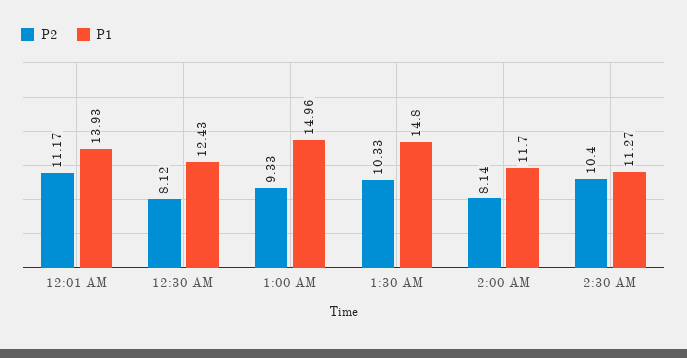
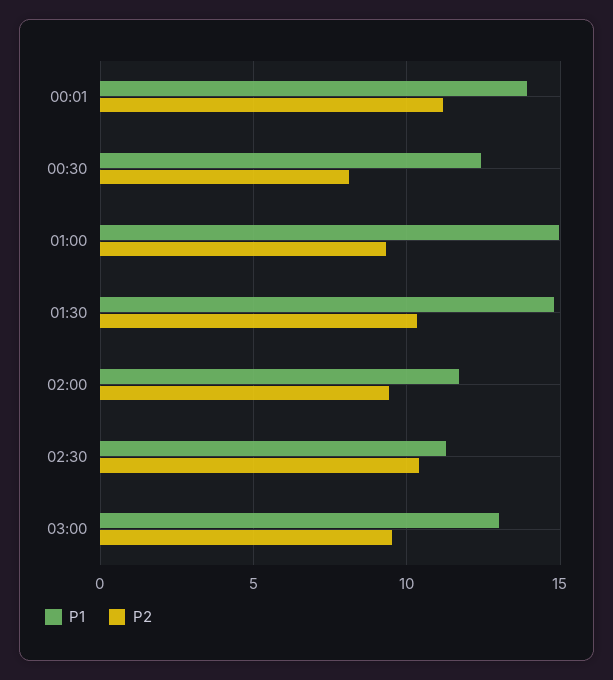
P2, 2:00 AM: 8.14 -> 9.5
P1, 03:00: none -> 13
P2, 03:00: none -> 9.5

